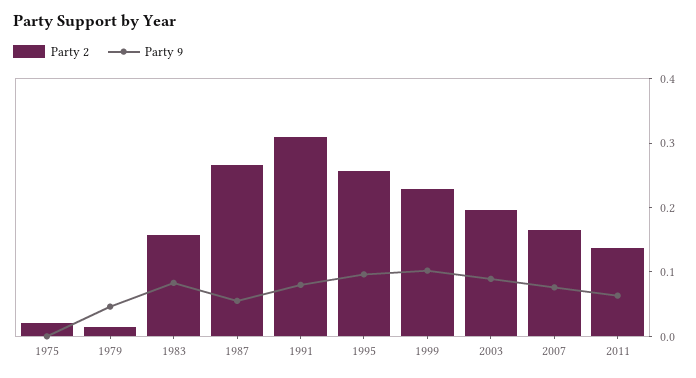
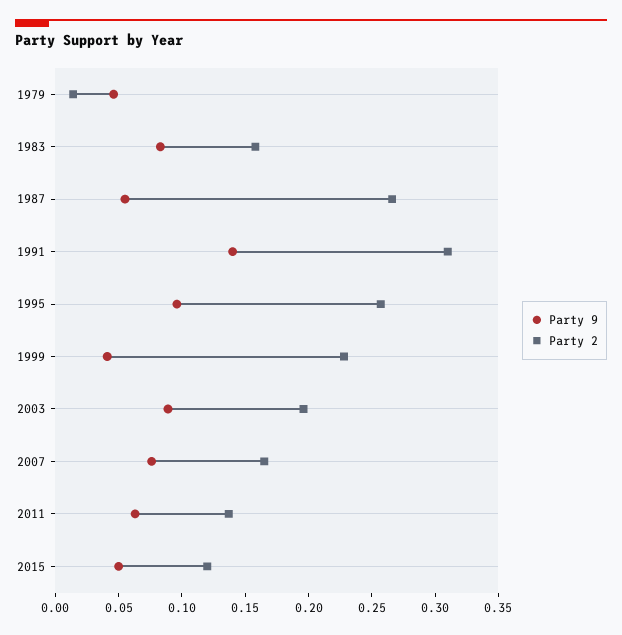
Party 2, 1975: 0.02 -> none
Party 9, 1975: 0 -> none
Party 9, 1991: 0.08 -> 0.14
Party 9, 1999: 0.1 -> 0.04
Party 9, 2015: none -> 0.05
Party 2, 2015: none -> 0.12

